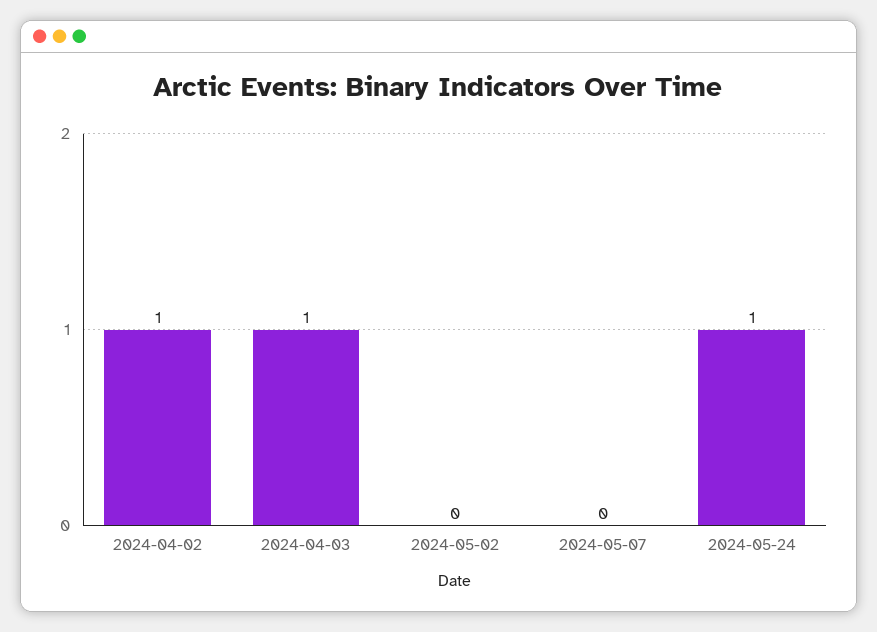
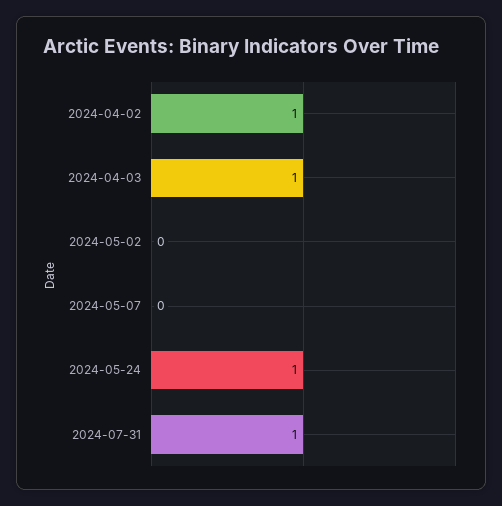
2024-07-31: none -> 1

